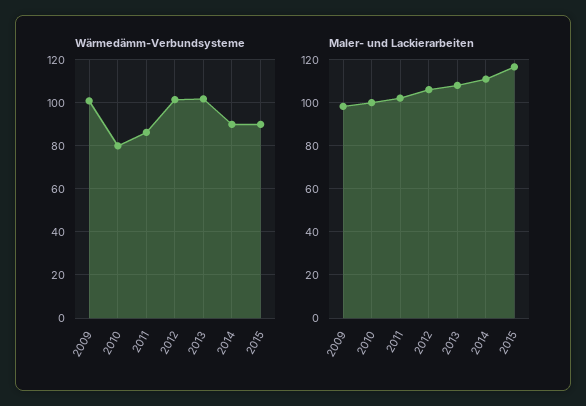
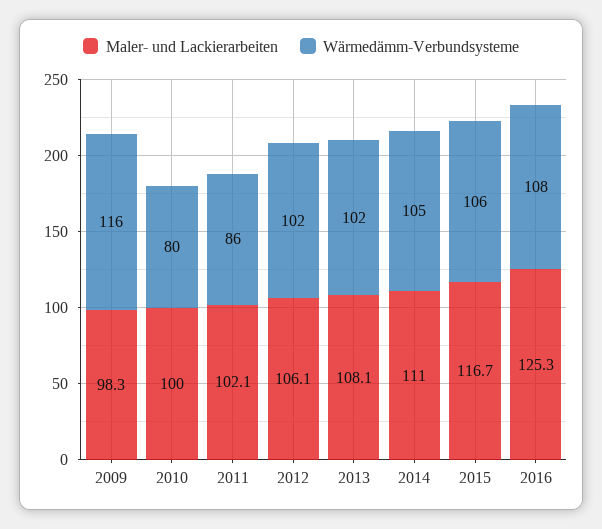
Wärmedämm-Verbundsysteme, 2009: 100 -> 116
Wärmedämm-Verbundsysteme, 2014: 90 -> 105
Wärmedämm-Verbundsysteme, 2015: 90 -> 106
Maler- und Lackierarbeiten, 2016: none -> 125.3
Wärmedämm-Verbundsysteme, 2016: none -> 108

